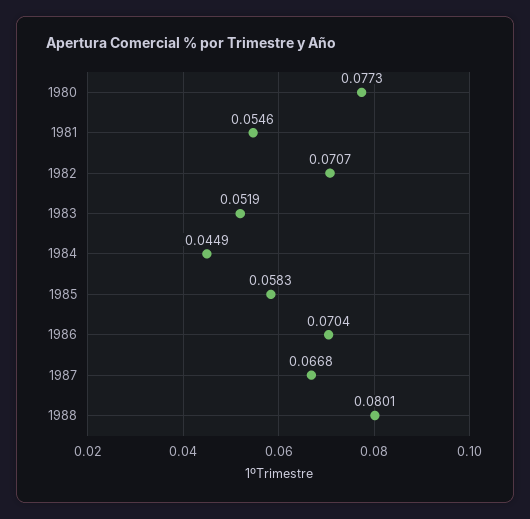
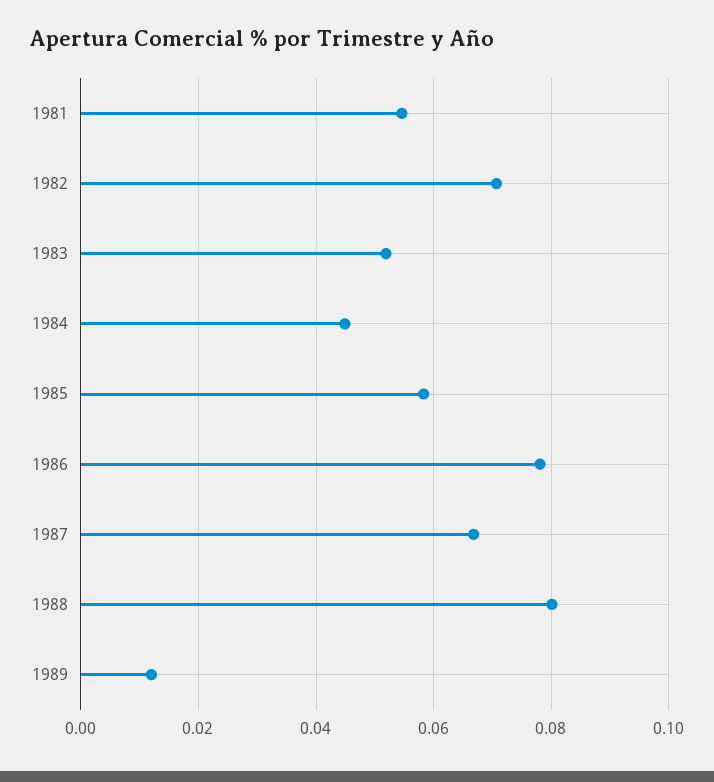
1980: 0.0773 -> none
1986: 0.0704 -> 0.078
1989: none -> 0.012

